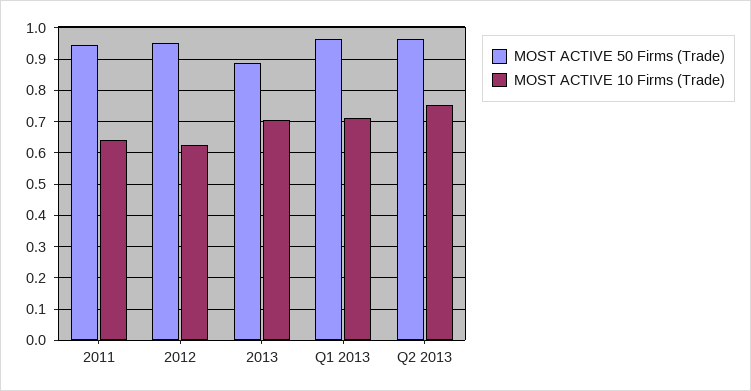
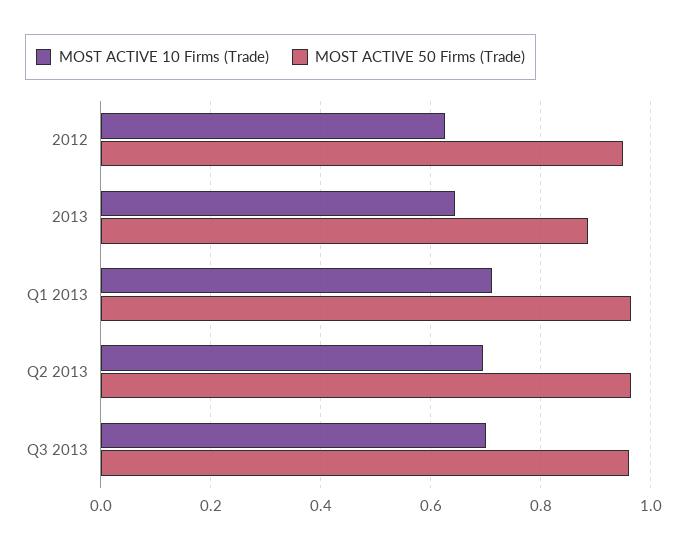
MOST ACTIVE 50 Firms (Trade), 2011: 0.94 -> none
MOST ACTIVE 10 Firms (Trade), 2011: 0.64 -> none
MOST ACTIVE 10 Firms (Trade), 2013: 0.7 -> 0.64
MOST ACTIVE 10 Firms (Trade), Q2 2013: 0.76 -> 0.7
MOST ACTIVE 10 Firms (Trade), Q3 2013: none -> 0.7
MOST ACTIVE 50 Firms (Trade), Q3 2013: none -> 0.96

